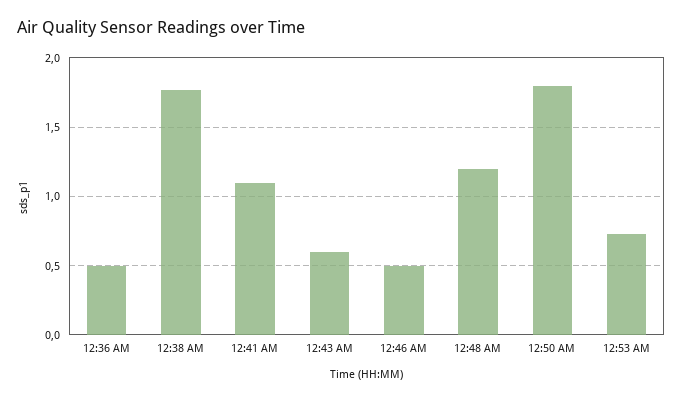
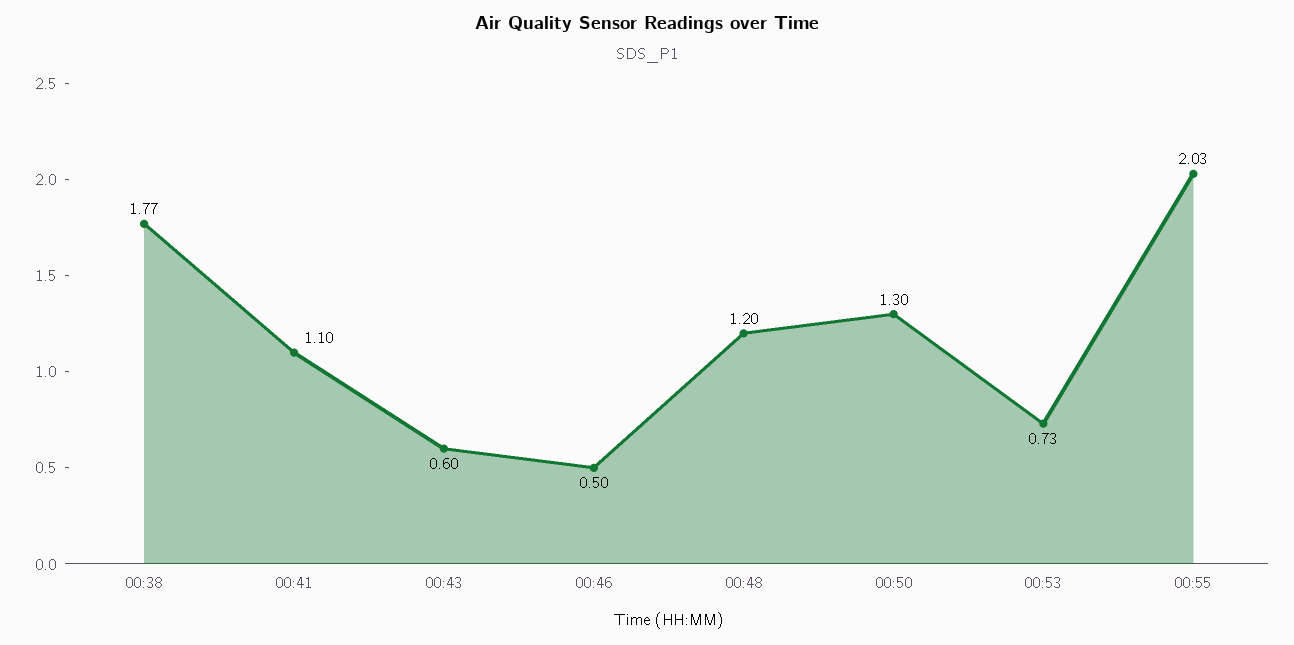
12:36 AM: 0.5 -> none
12:50 AM: 1.8 -> 1.3
00:55: none -> 2.03

